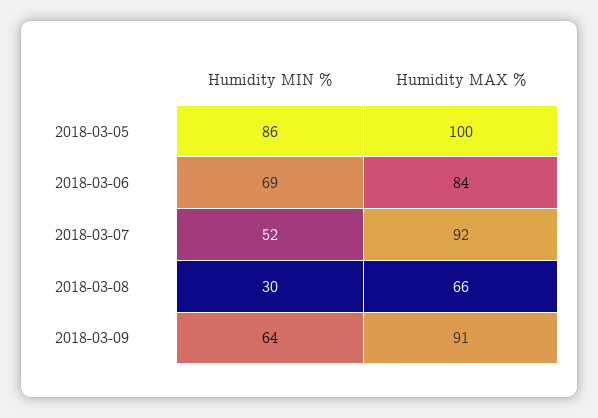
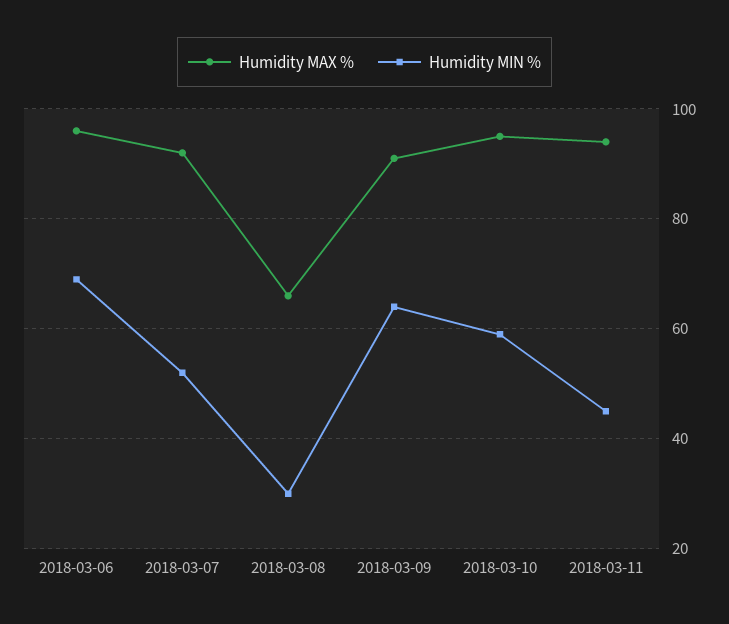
Humidity MIN %, 2018-03-05: 86 -> none
Humidity MAX %, 2018-03-05: 100 -> none
Humidity MAX %, 2018-03-06: 84 -> 95
Humidity MAX %, 2018-03-10: none -> 95
Humidity MIN %, 2018-03-10: none -> 60
Humidity MAX %, 2018-03-11: none -> 95
Humidity MIN %, 2018-03-11: none -> 45

